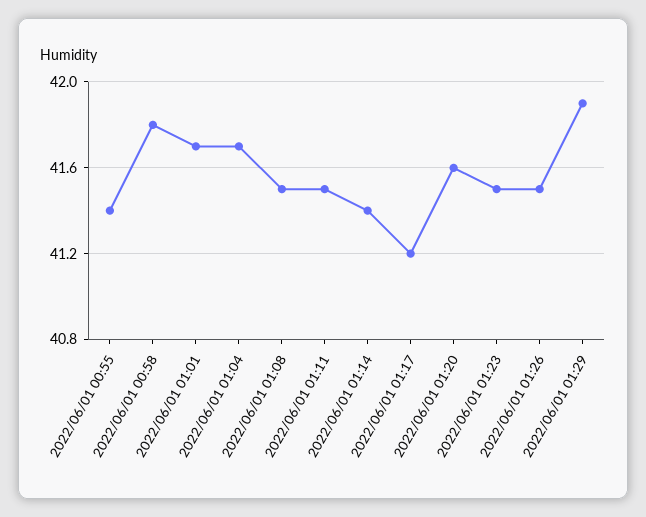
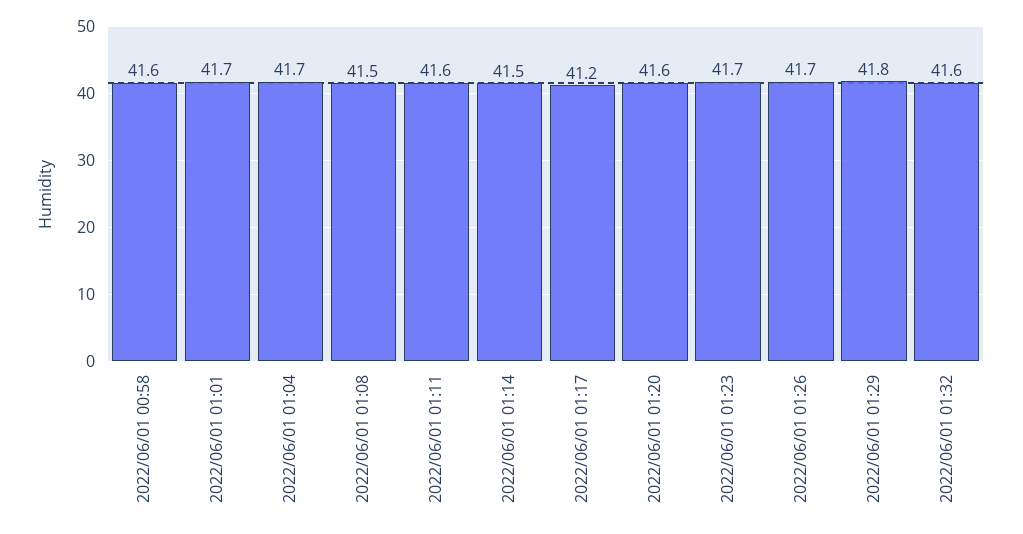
2022/06/01 00:55: 41.4 -> none
2022/06/01 00:58: 41.8 -> 41.6
2022/06/01 01:11: 41.5 -> 41.6
2022/06/01 01:14: 41.4 -> 41.5
2022/06/01 01:23: 41.5 -> 41.7
2022/06/01 01:26: 41.5 -> 41.7
2022/06/01 01:29: 41.9 -> 41.8
2022/06/01 01:32: none -> 41.6

